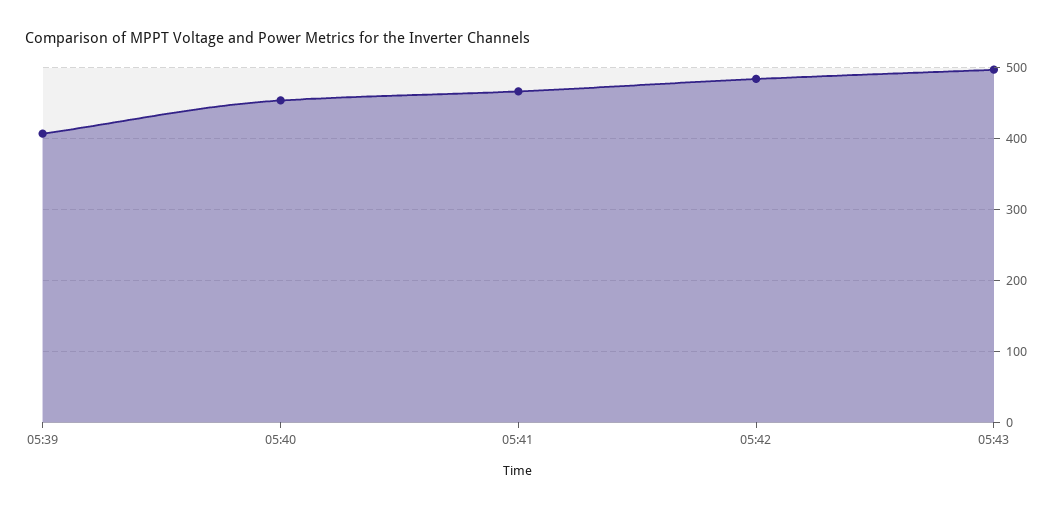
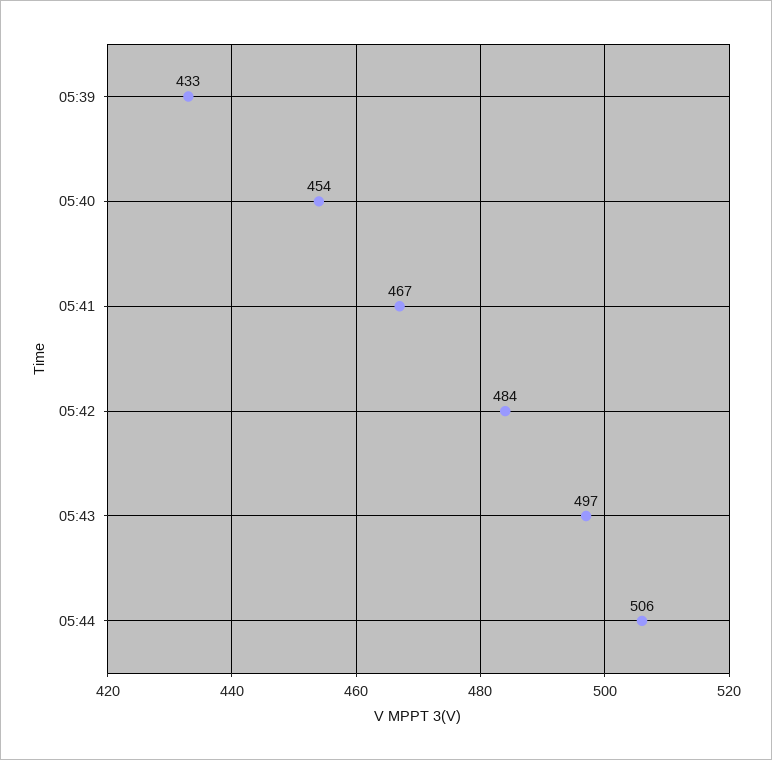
05:39: 410 -> 433
05:44: none -> 506

